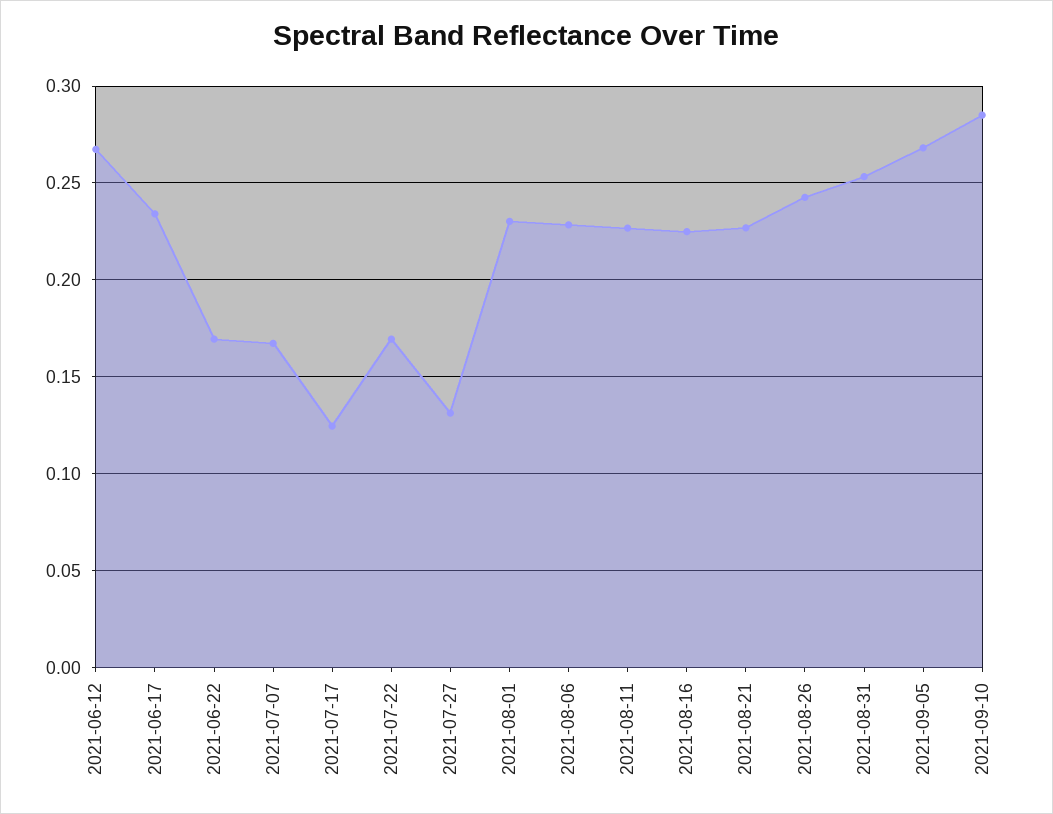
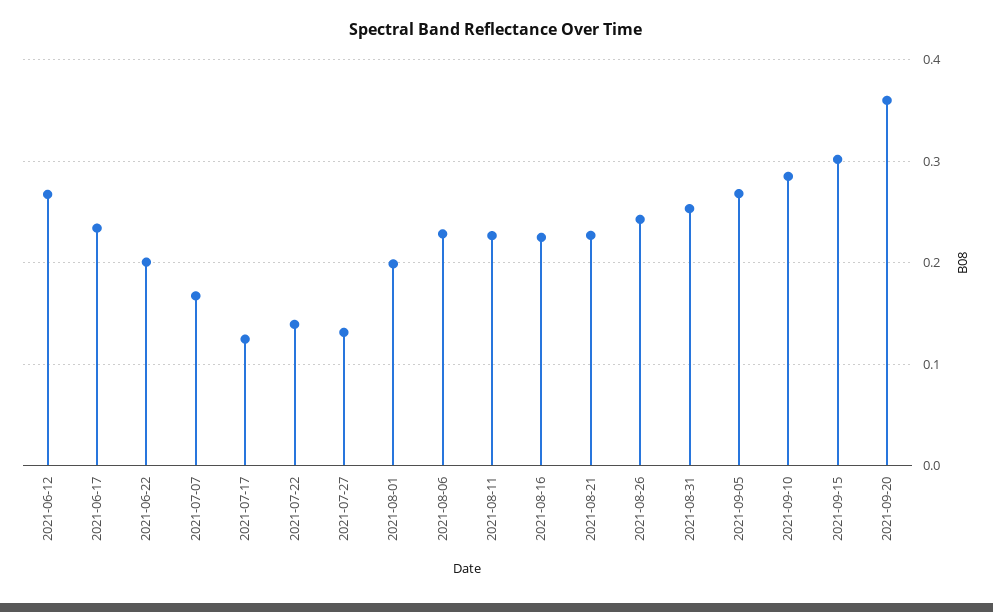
2021-06-22: 0.17 -> 0.2
2021-07-22: 0.17 -> 0.14
2021-08-01: 0.23 -> 0.2
2021-09-15: none -> 0.3
2021-09-20: none -> 0.36

